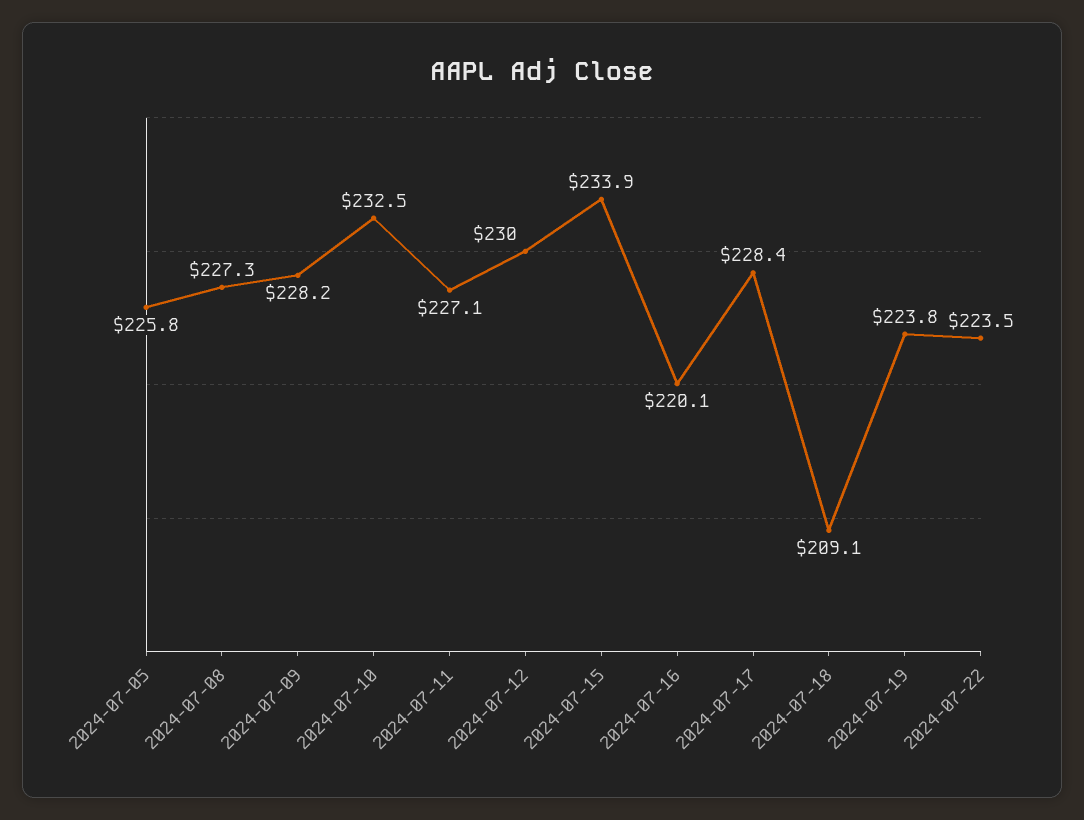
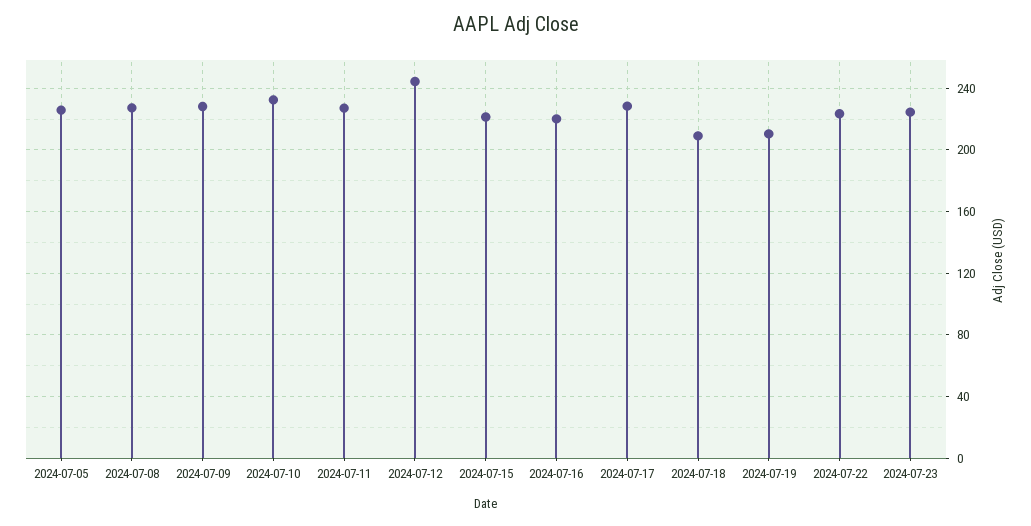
2024-07-12: 230 -> 245
2024-07-15: 233.9 -> 220
2024-07-19: 223.8 -> 210
2024-07-23: none -> 225

